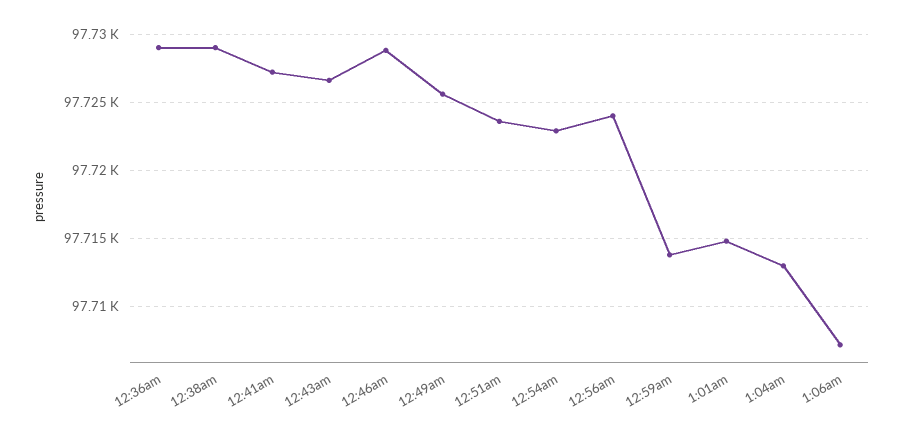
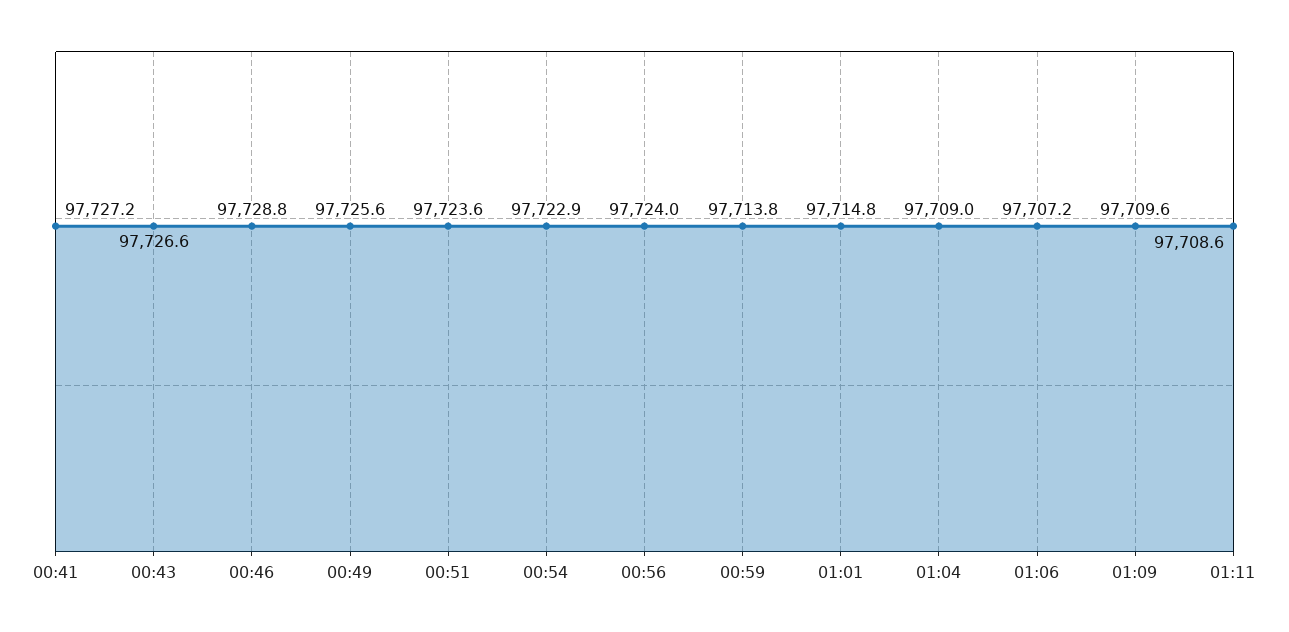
12:36am: 97729 -> none
12:38am: 97729 -> none
1:04am: 97713 -> 97709
01:09: none -> 97709.6
01:11: none -> 97708.6

